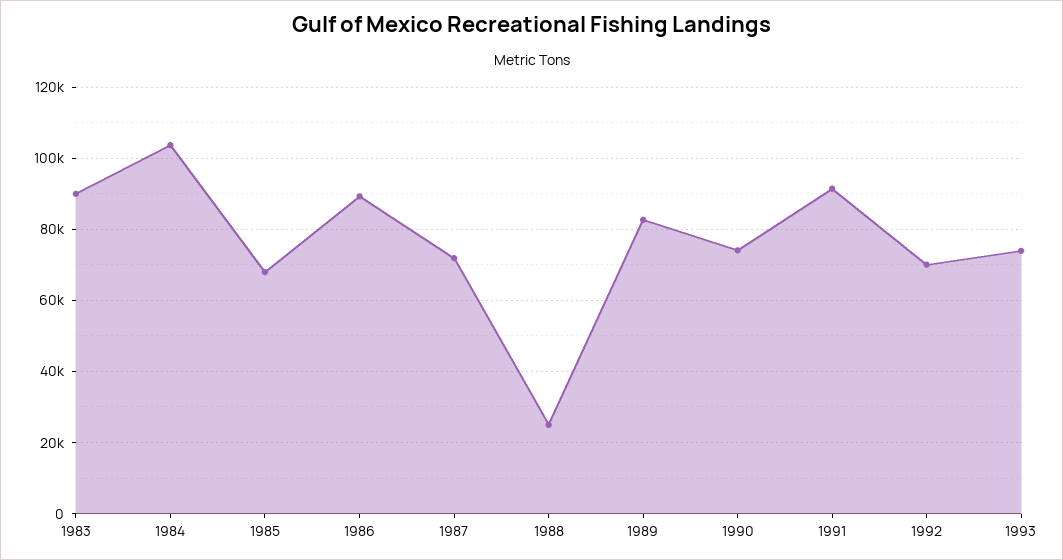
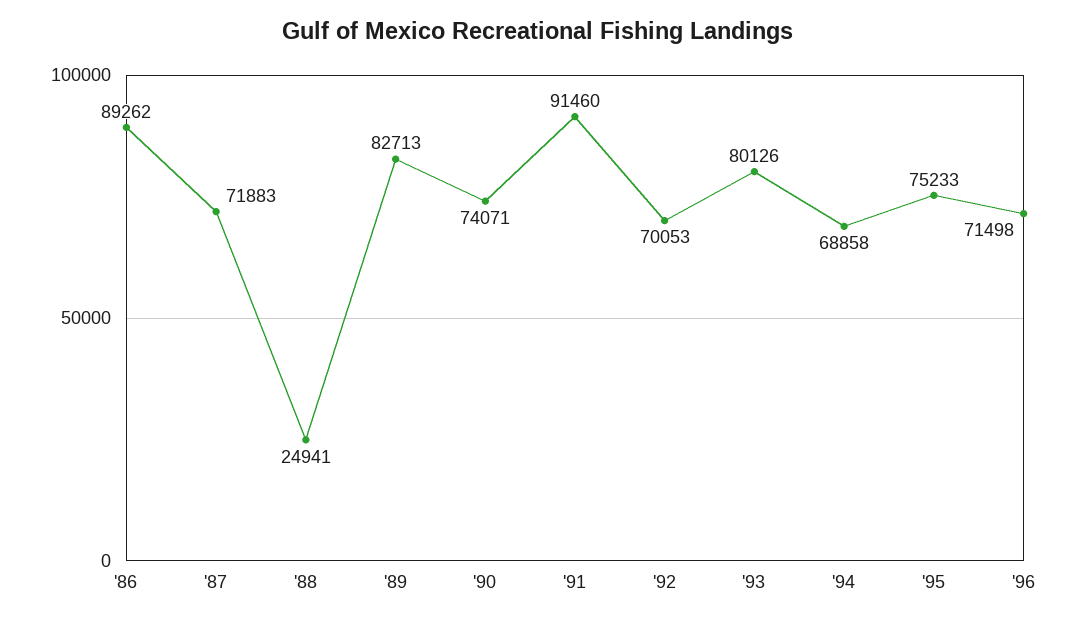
1983: 90000 -> none
1984: 104000 -> none
1985: 68000 -> none
1993: 74000 -> 80126
'94: none -> 68858
'95: none -> 75233
'96: none -> 71498

